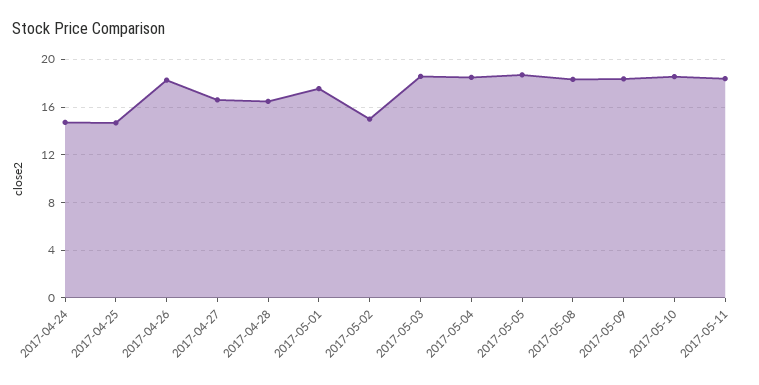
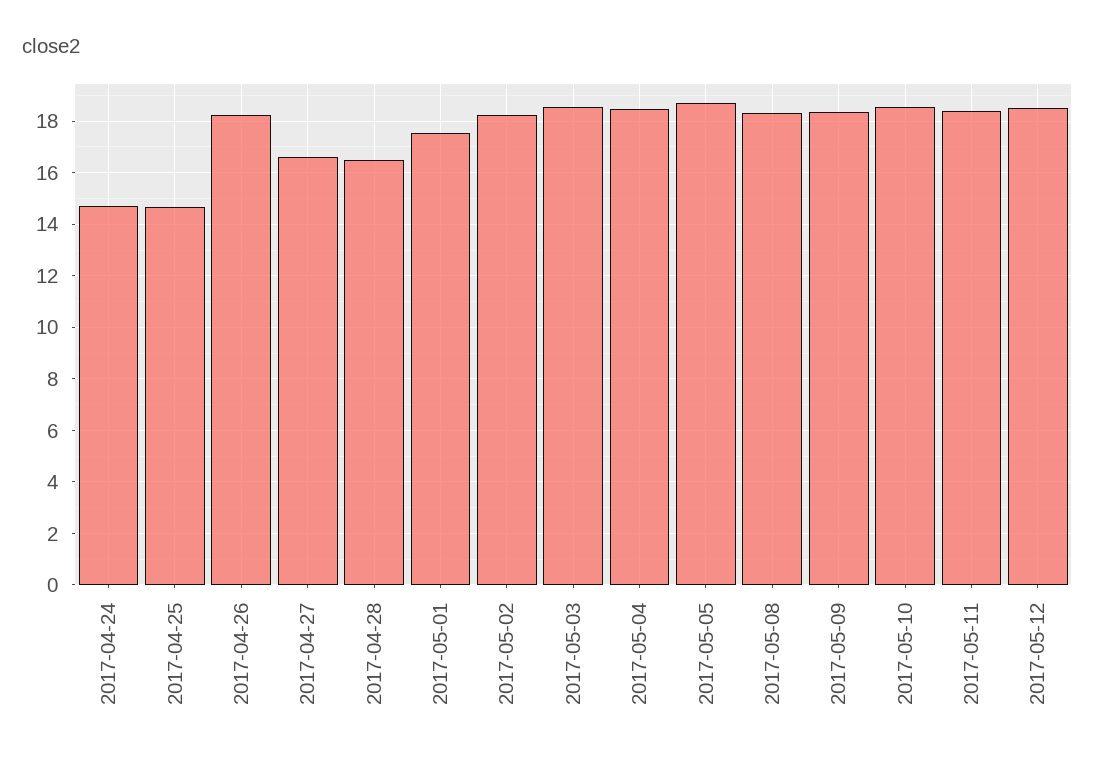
2017-05-02: 15 -> 18.25
2017-05-12: none -> 18.5

